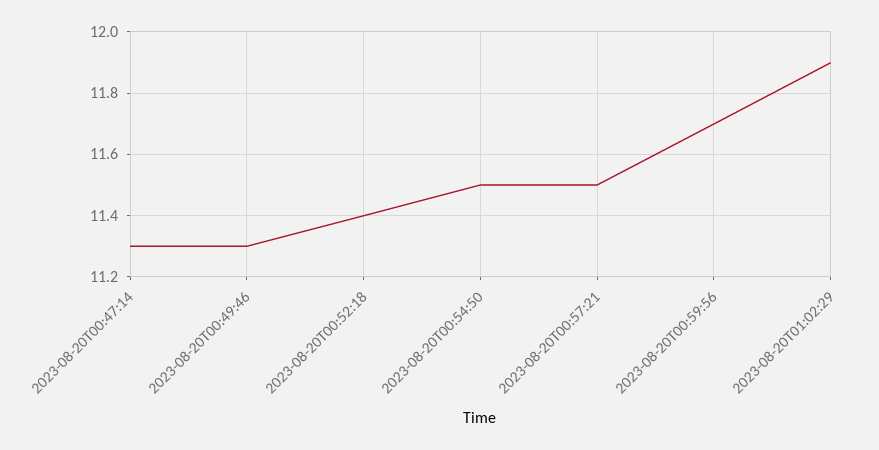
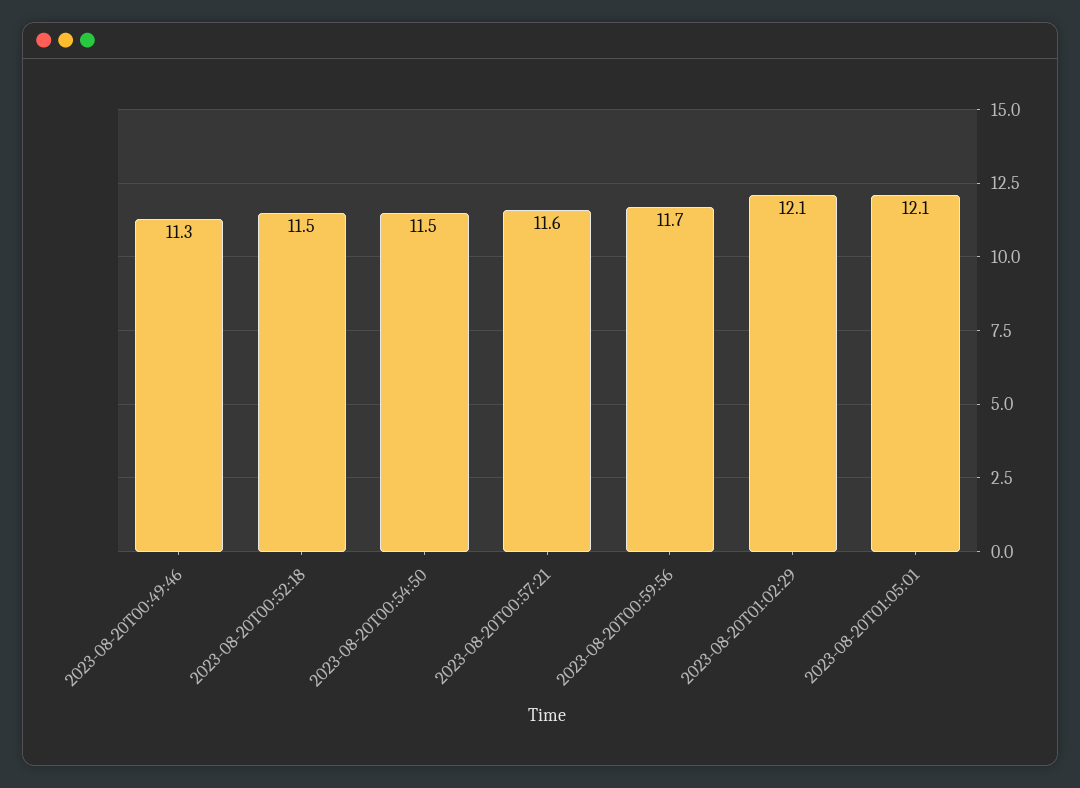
2023-08-20T00:47:14: 11.3 -> none
2023-08-20T00:52:18: 11.4 -> 11.5
2023-08-20T00:57:21: 11.5 -> 11.6
2023-08-20T01:02:29: 11.9 -> 12.1
2023-08-20T01:05:01: none -> 12.1

